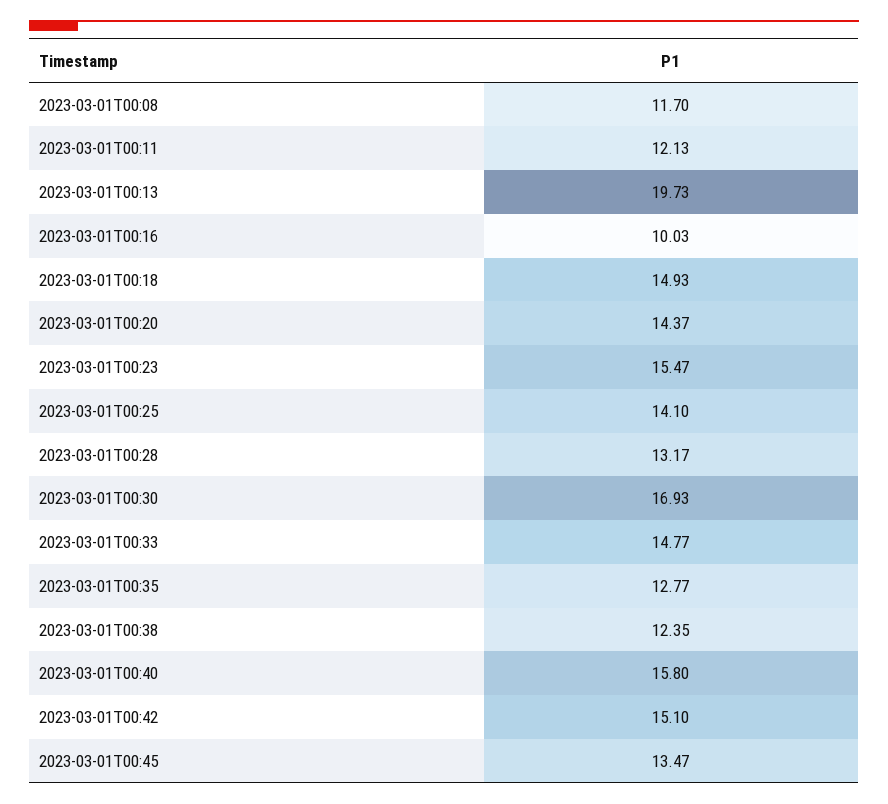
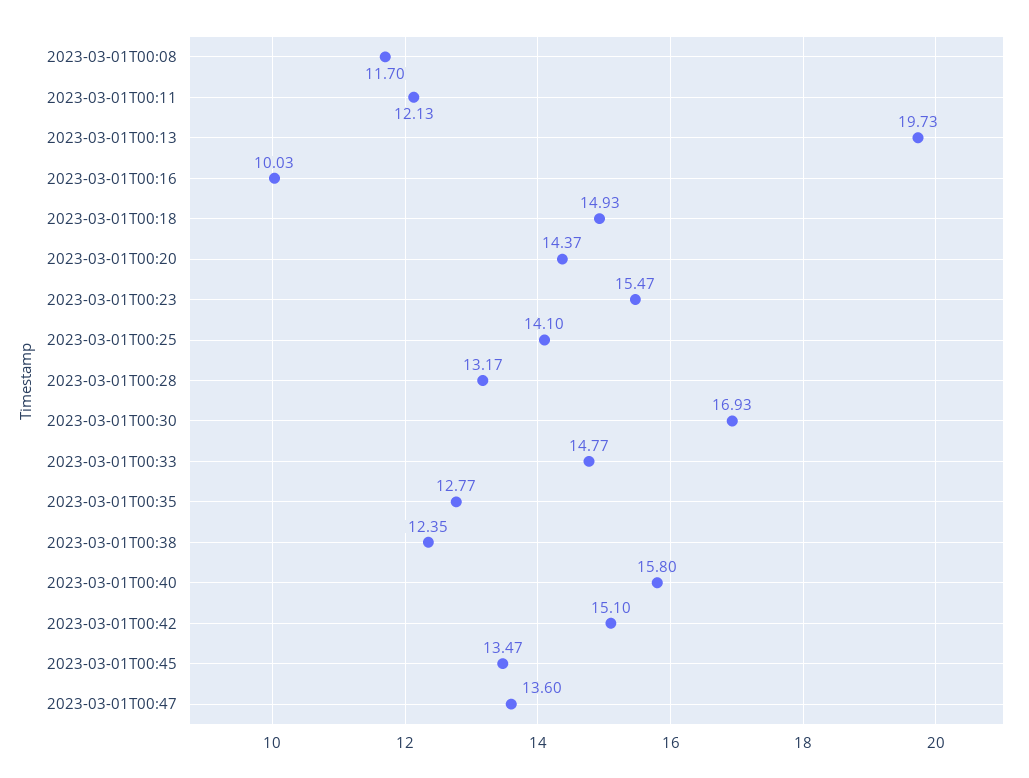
2023-03-01T00:47: none -> 13.6

